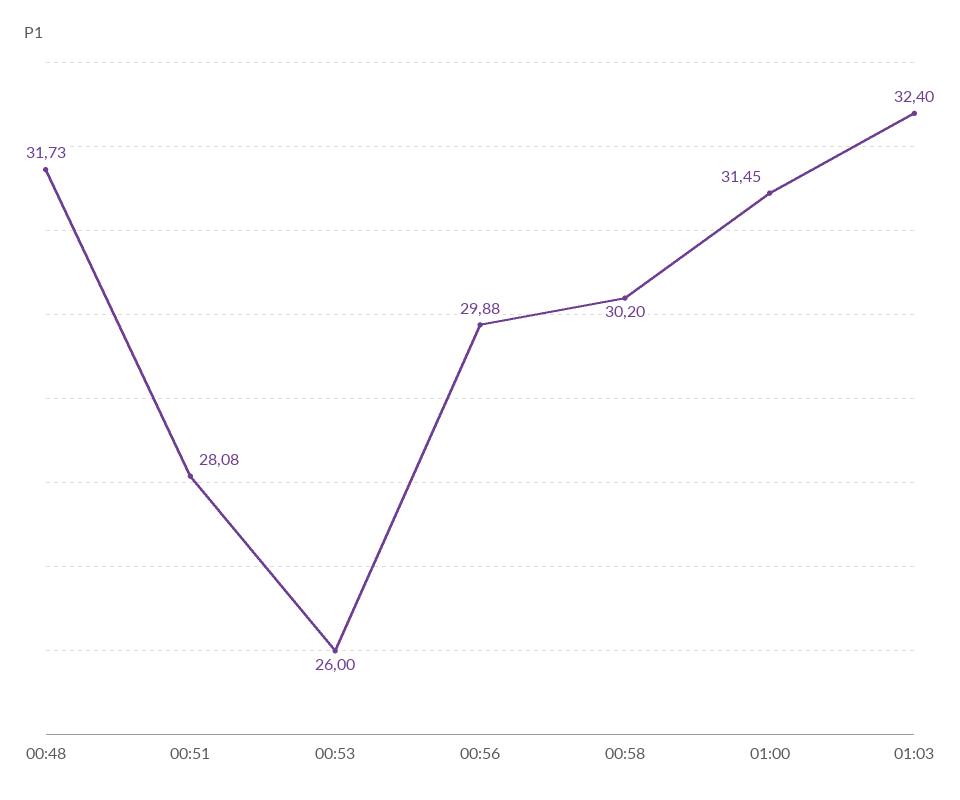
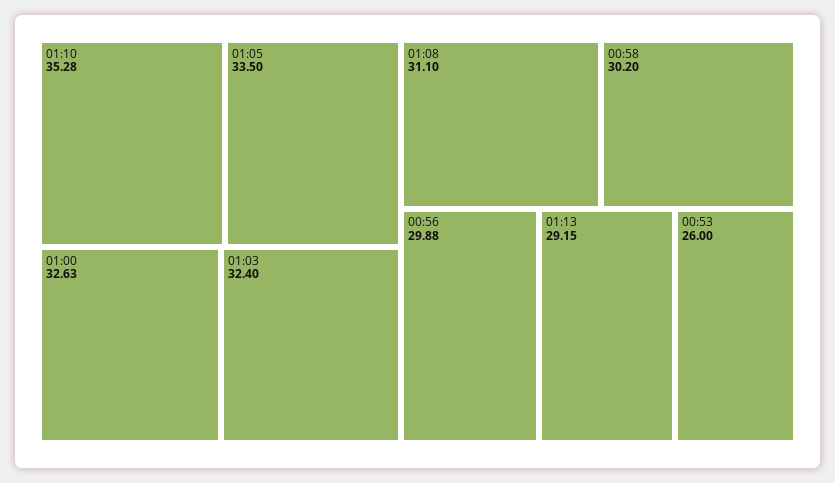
00:48: 31.73 -> none
00:51: 28.08 -> none
01:00: 31.45 -> 32.63
01:10: none -> 35.28
01:05: none -> 33.5
01:08: none -> 31.1
01:13: none -> 29.15

